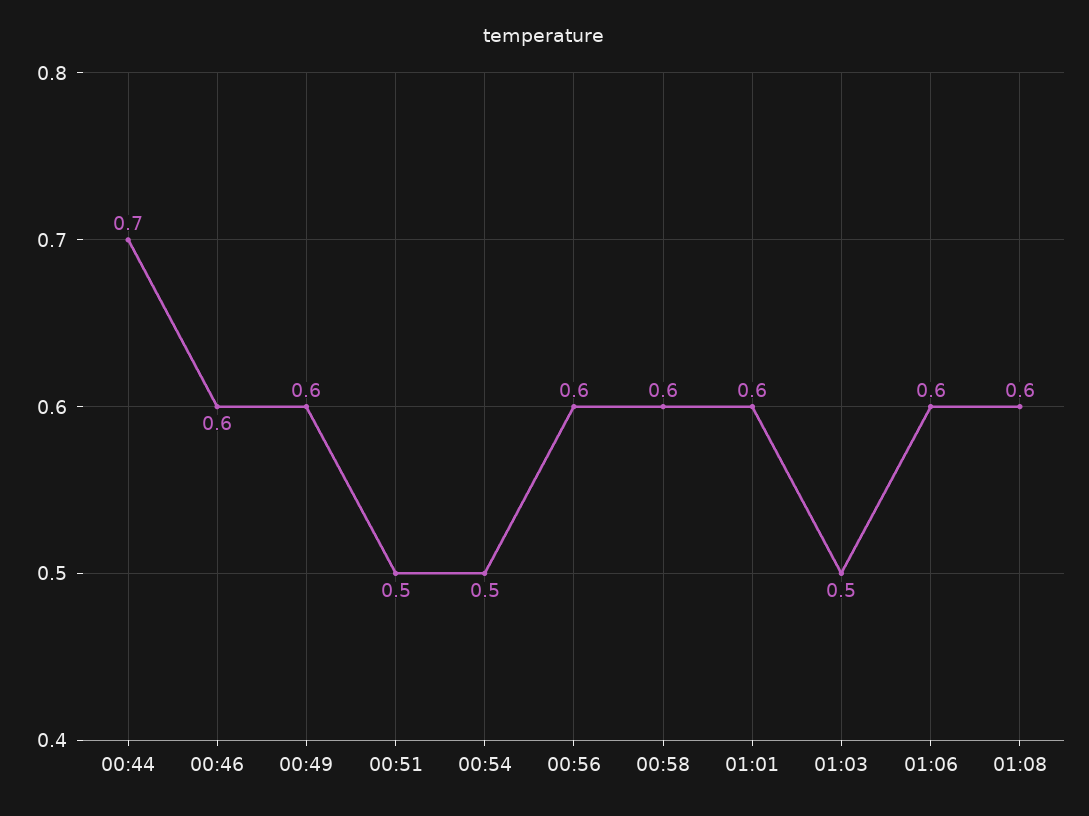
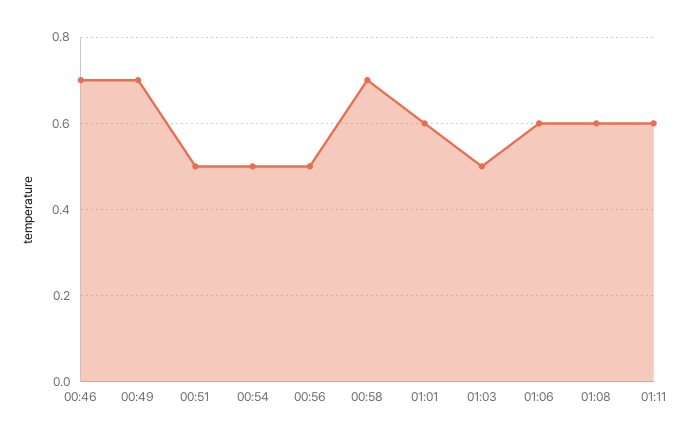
00:44: 0.7 -> none
00:46: 0.6 -> 0.7
00:49: 0.6 -> 0.7
00:56: 0.6 -> 0.5
00:58: 0.6 -> 0.7
01:11: none -> 0.6

